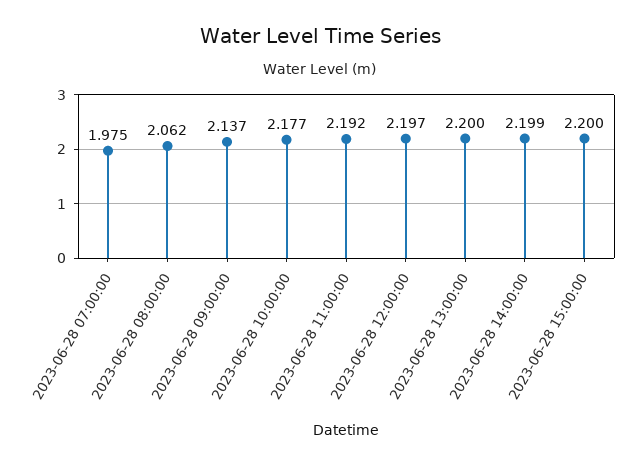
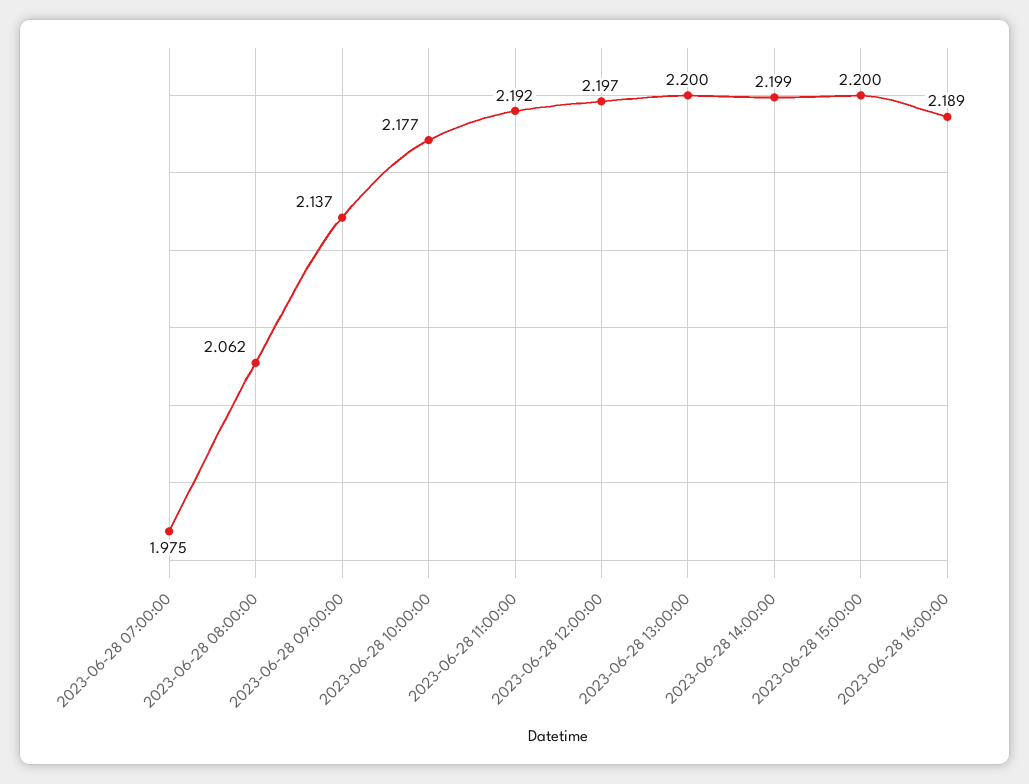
2023-06-28 16:00:00: none -> 2.189

